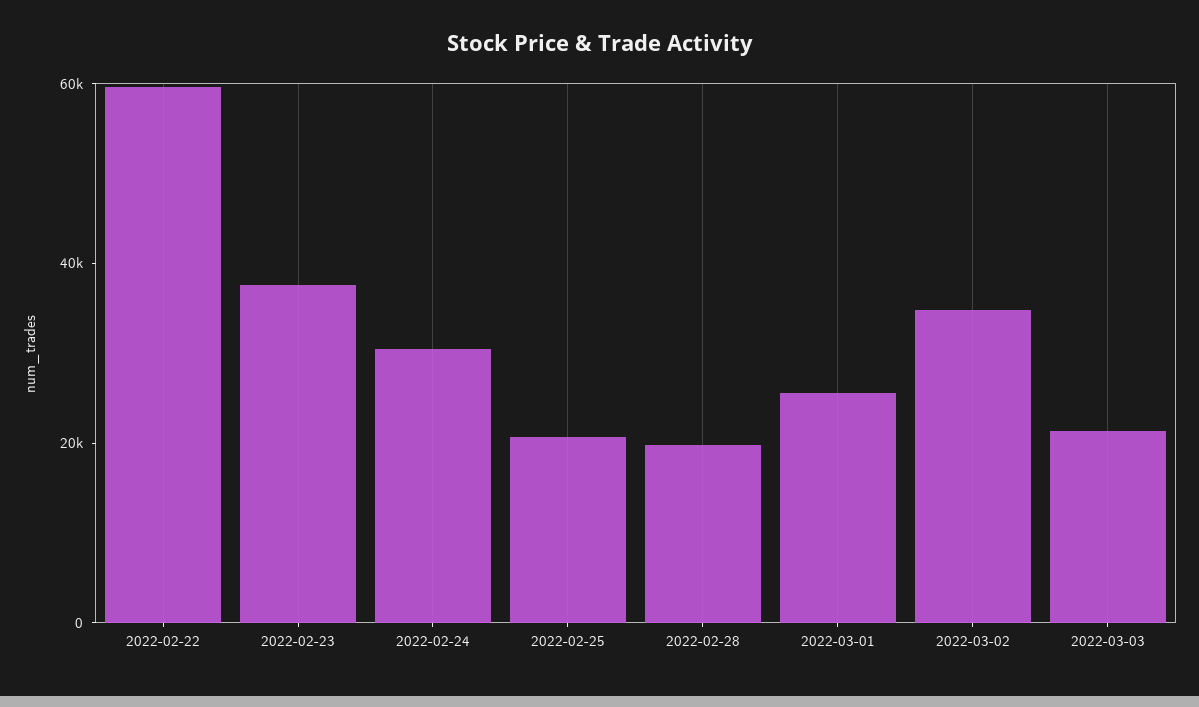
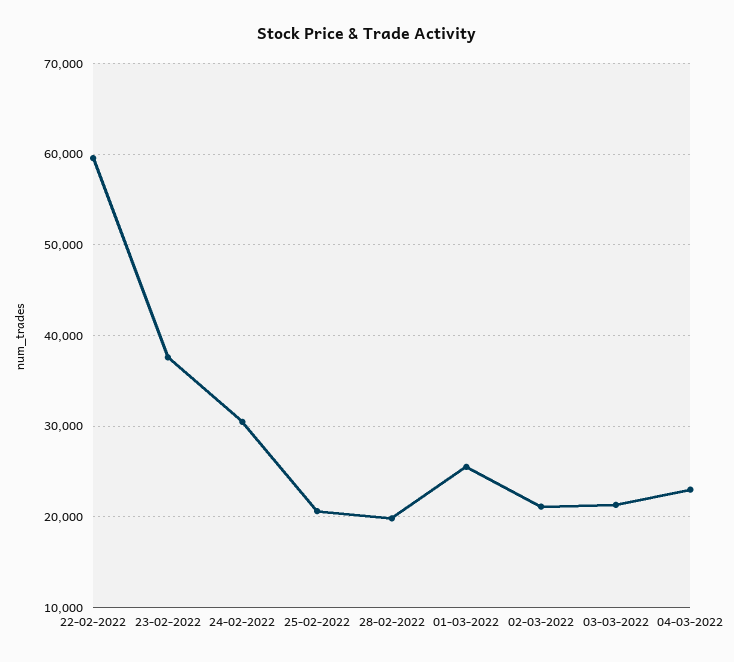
2022-03-02: 35000 -> 21000
04-03-2022: none -> 23000

